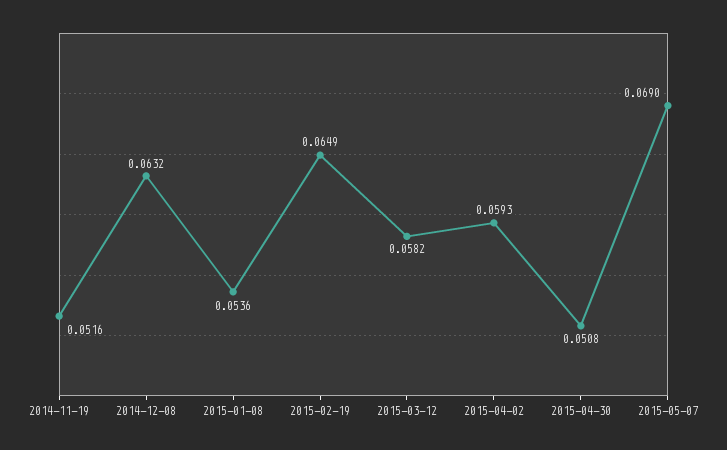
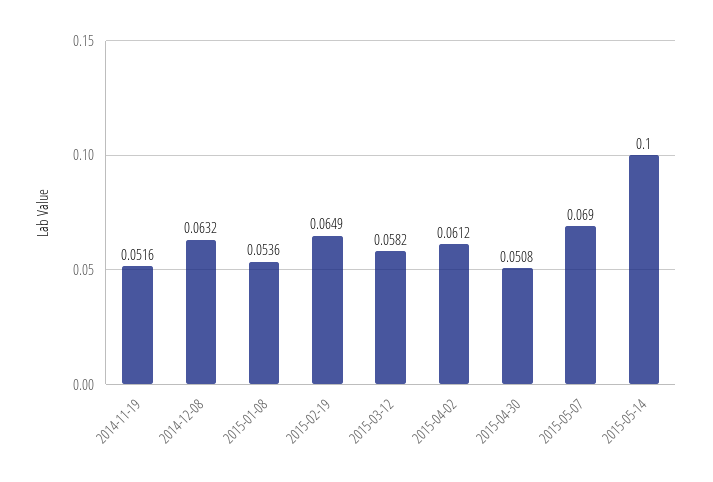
2015-04-02: 0.0593 -> 0.0612
2015-05-14: none -> 0.1

